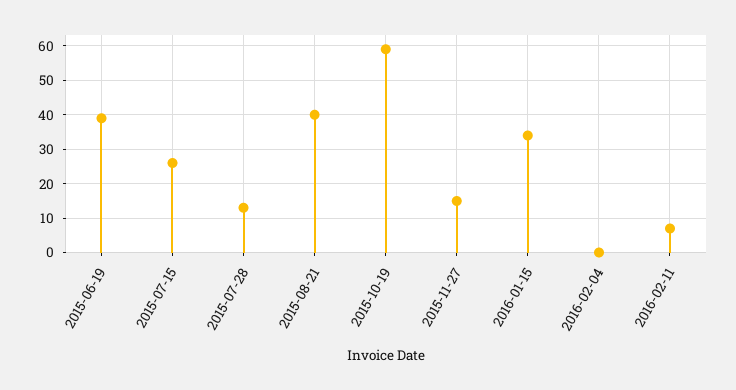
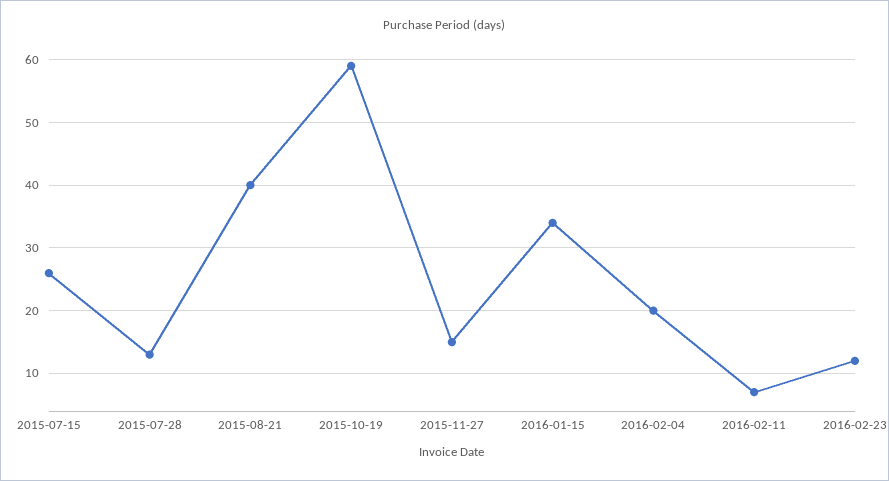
2015-06-19: 40 -> none
2016-02-04: 0 -> 20
2016-02-23: none -> 12

